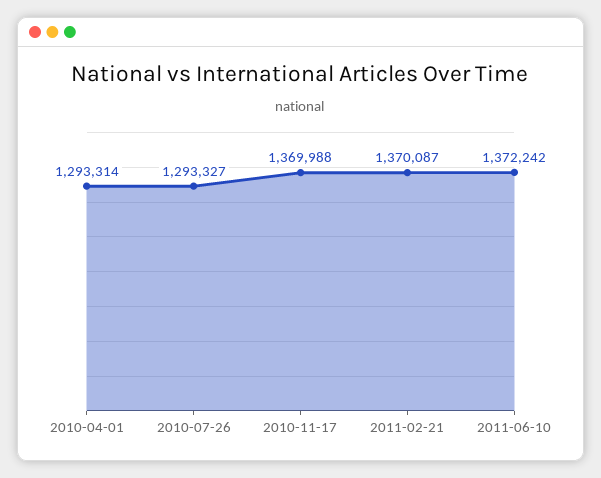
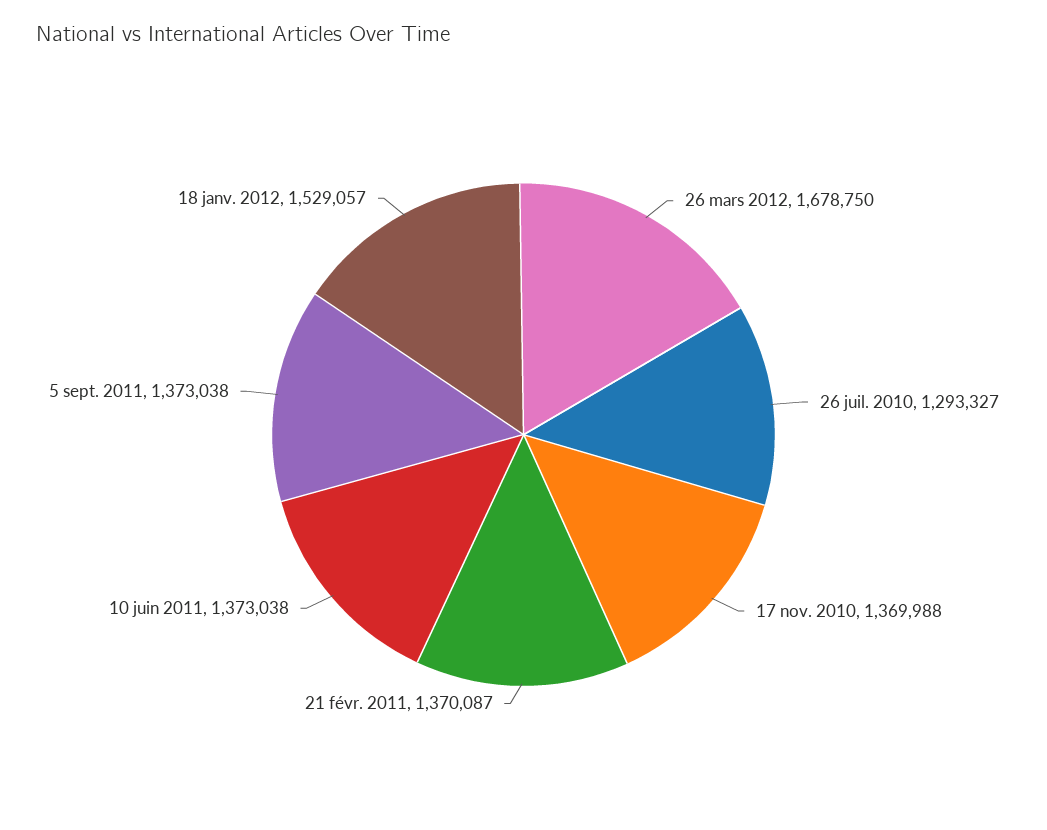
2010-04-01: 1293314 -> none
2011-06-10: 1372242 -> 1373038
26 mars 2012: none -> 1678750
5 sept. 2011: none -> 1373038
18 janv. 2012: none -> 1529057

